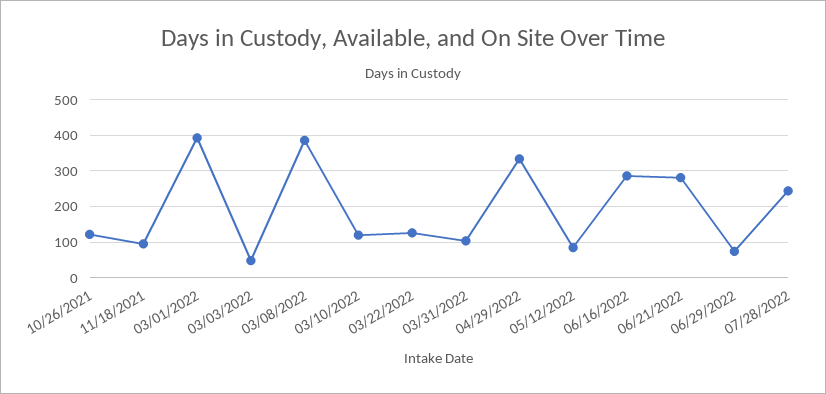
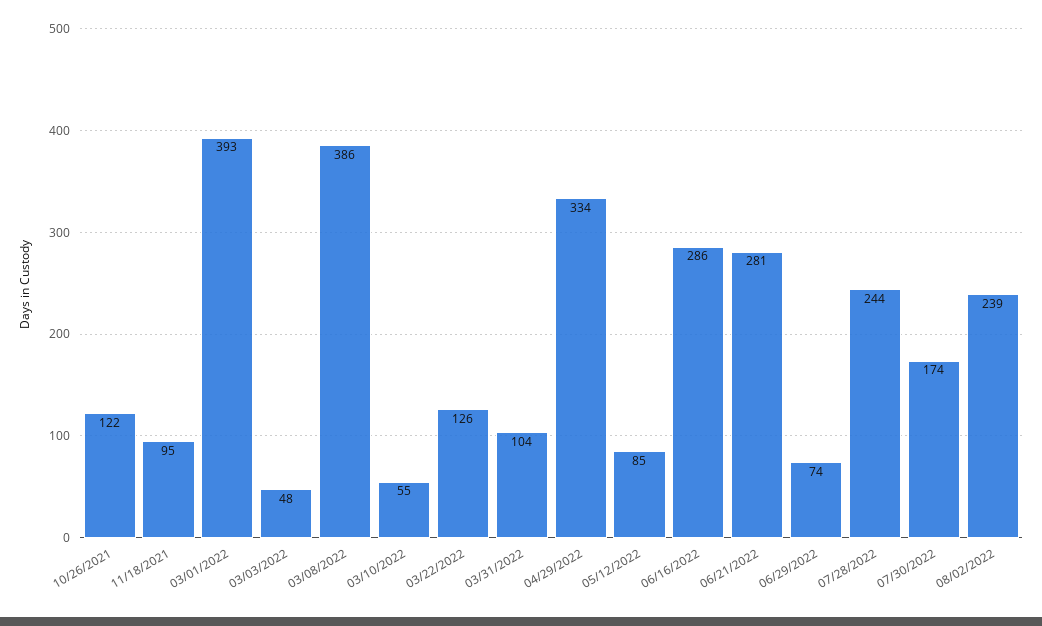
03/10/2022: 120 -> 55
07/30/2022: none -> 174
08/02/2022: none -> 239

